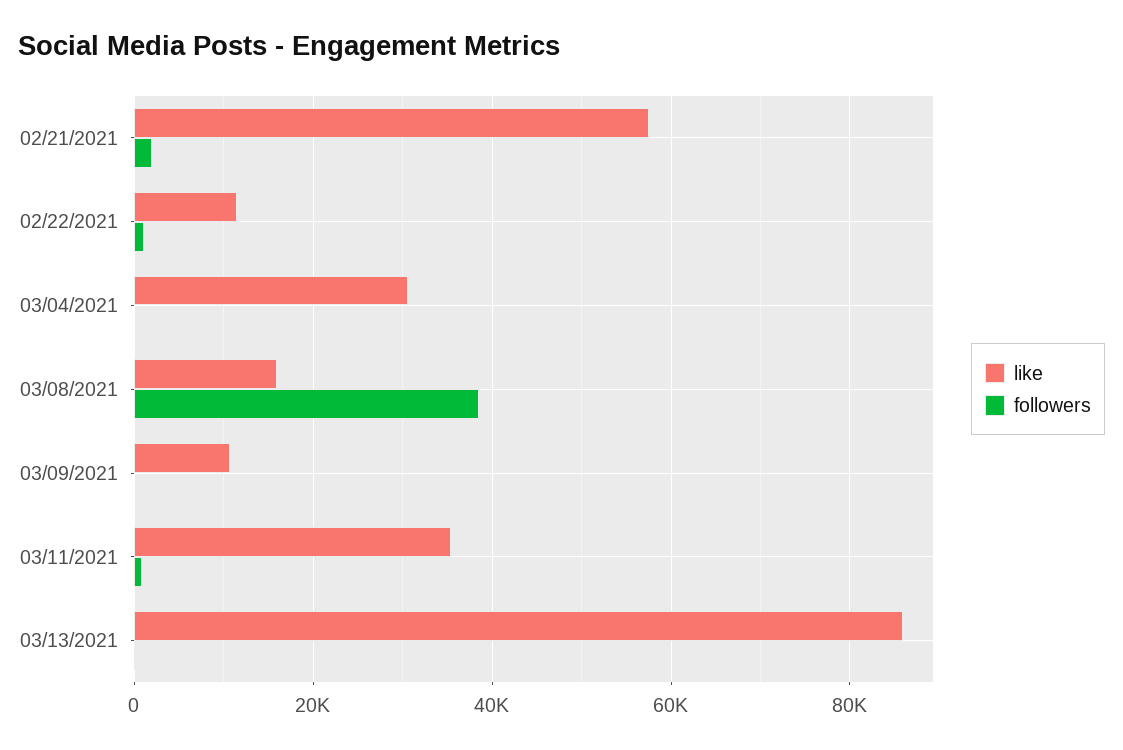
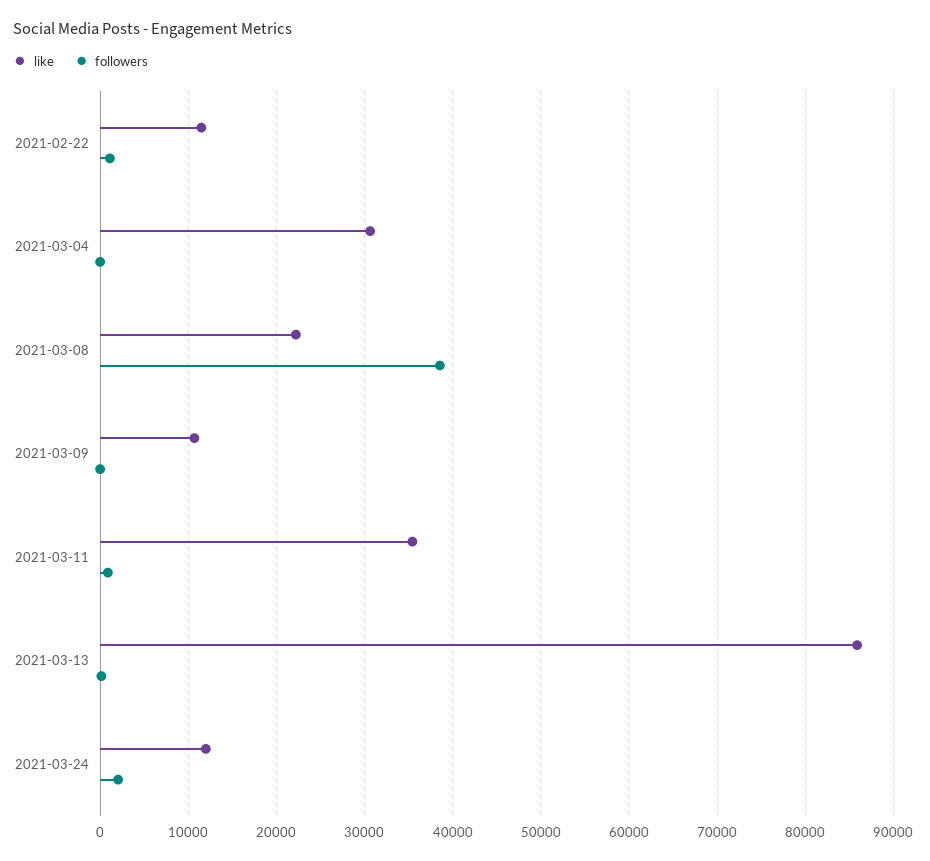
like, 02/21/2021: 58000 -> none
followers, 02/21/2021: 2000 -> none
like, 03/08/2021: 16000 -> 22000
like, 2021-03-24: none -> 12000
followers, 2021-03-24: none -> 2000

